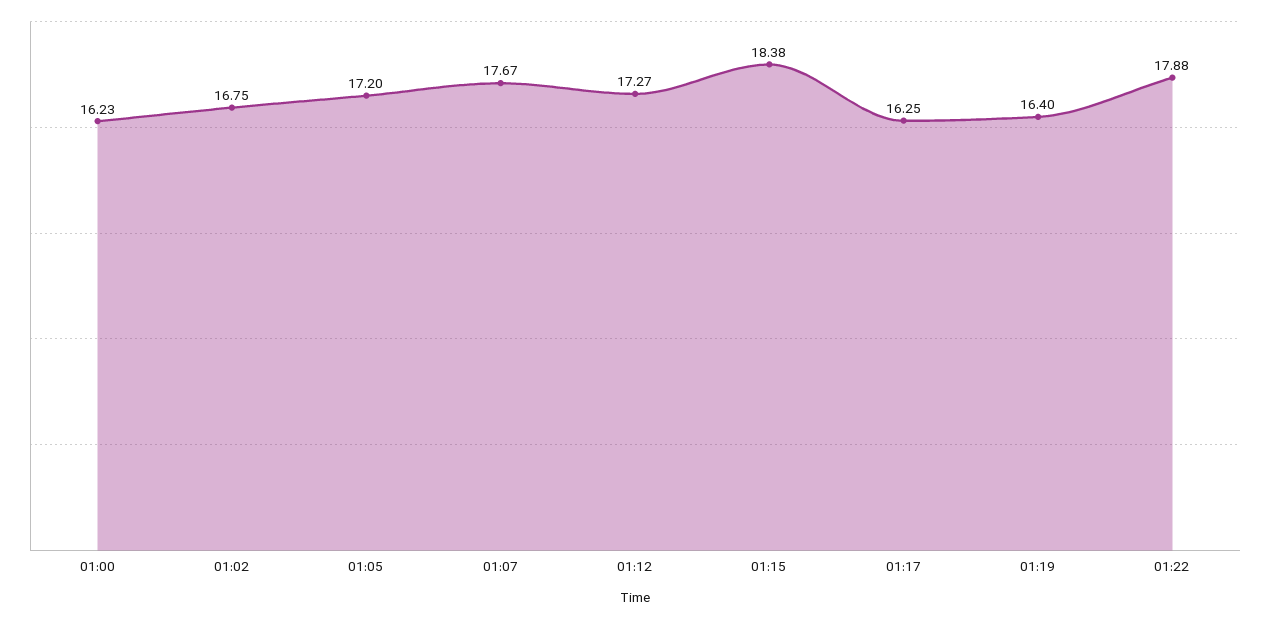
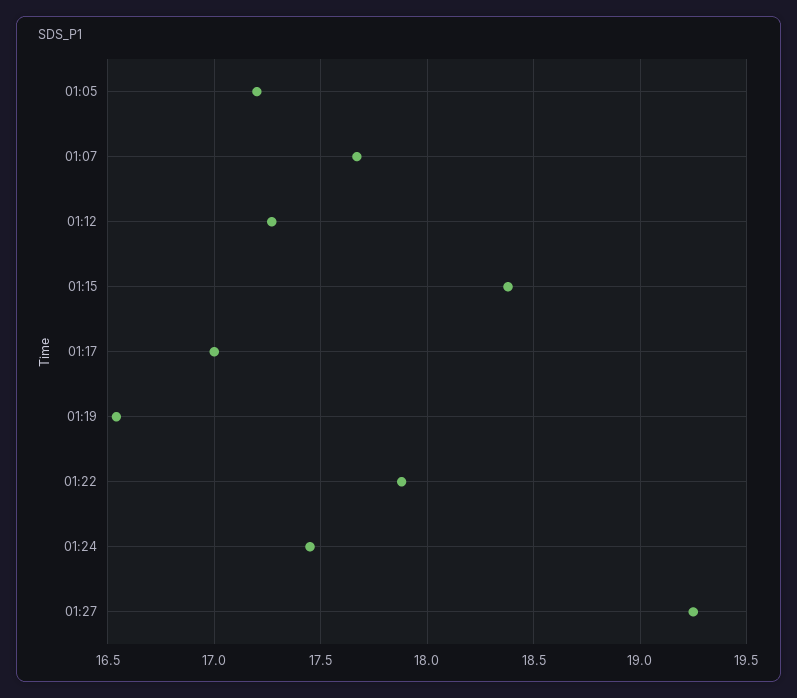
01:00: 16.23 -> none
01:02: 16.75 -> none
01:17: 16.25 -> 17
01:19: 16.4 -> 16.55
01:24: none -> 17.45
01:27: none -> 19.25

